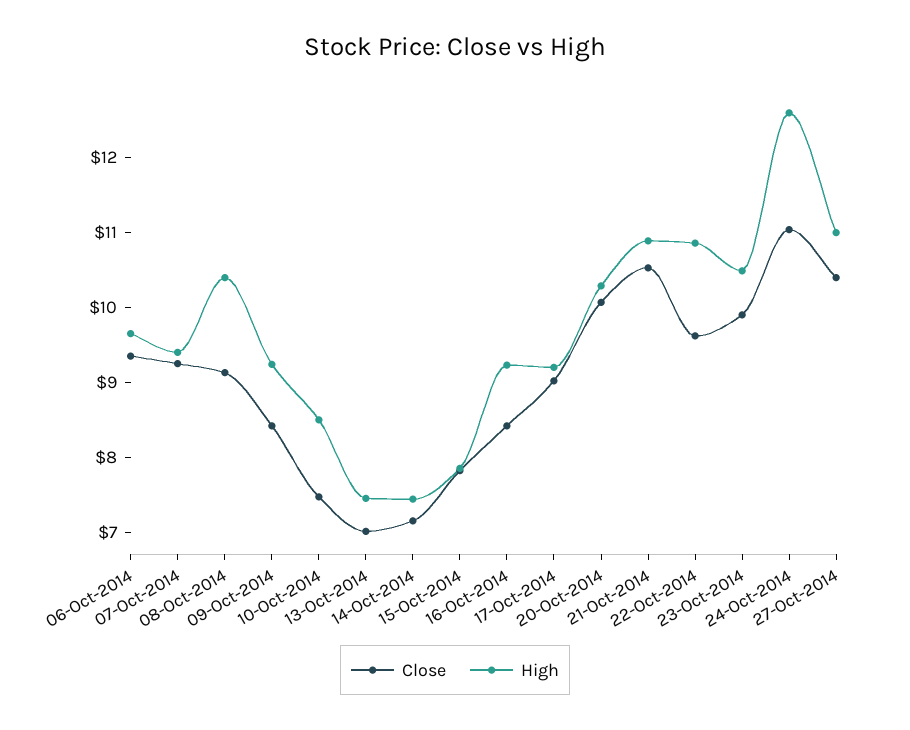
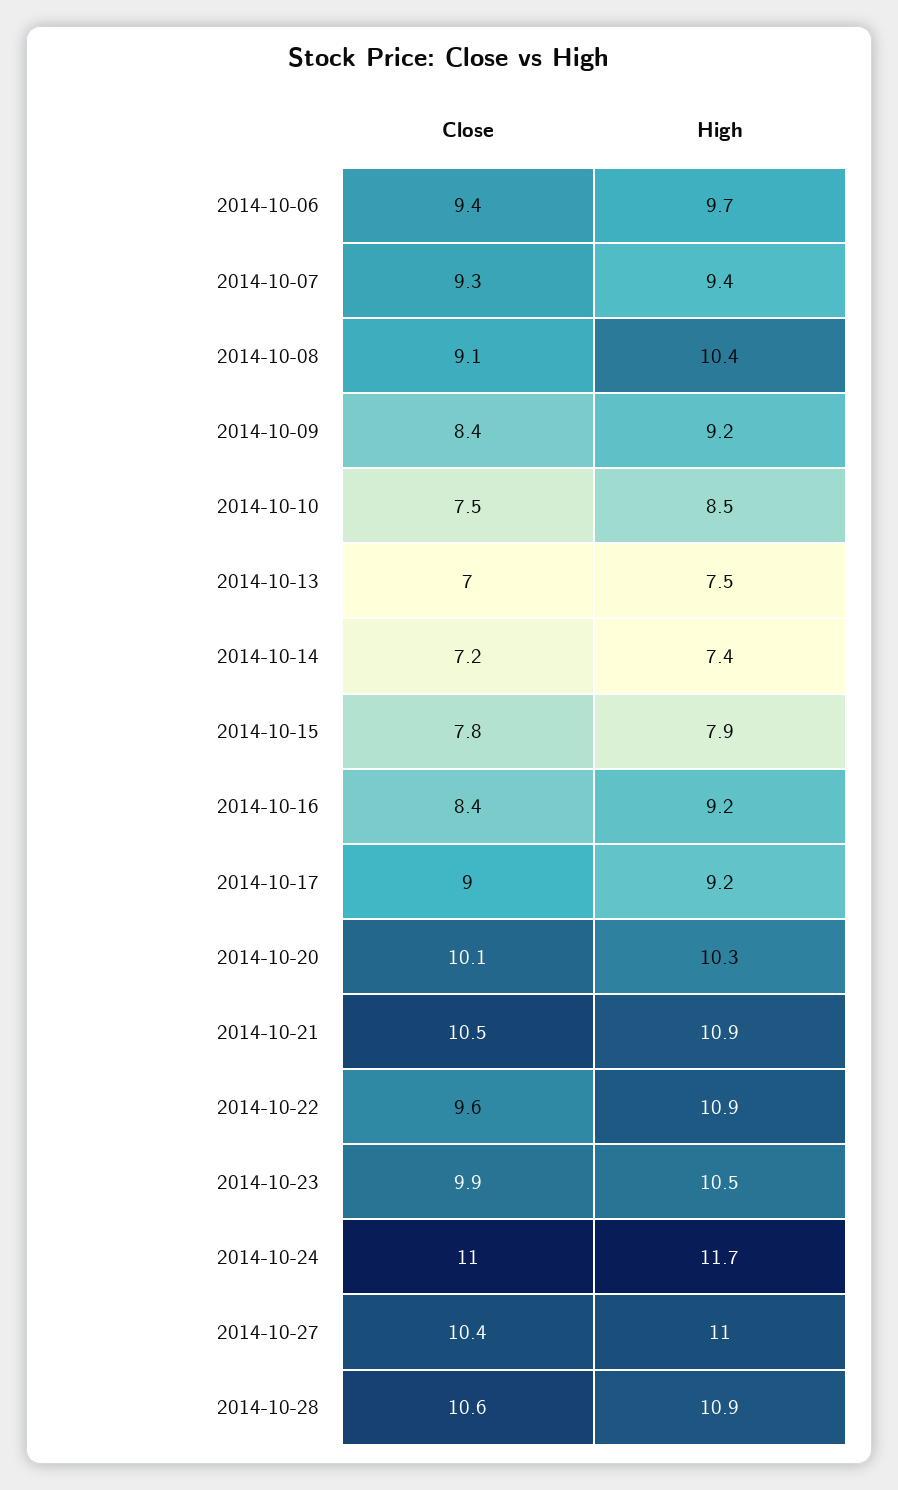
High, 24-Oct-2014: 12.6 -> 11.7
Close, 2014-10-28: none -> 10.6
High, 2014-10-28: none -> 10.9

